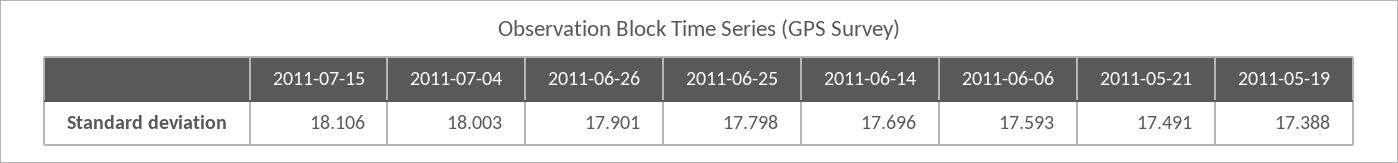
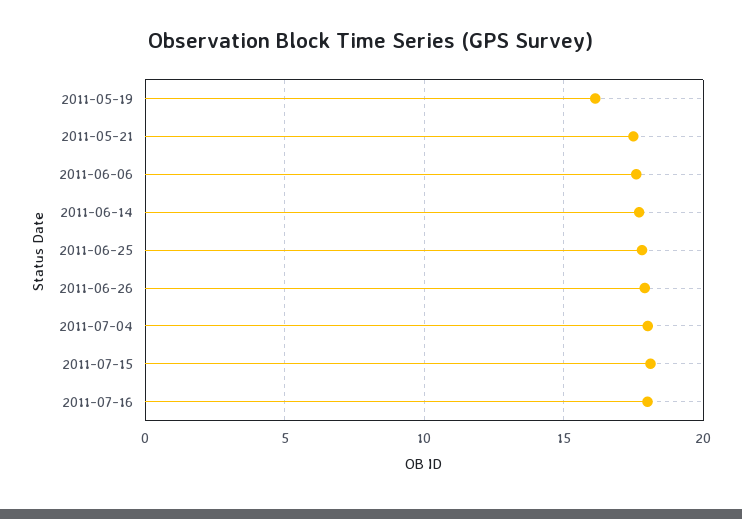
2011-05-19: 17.388 -> 16
2011-07-16: none -> 18

